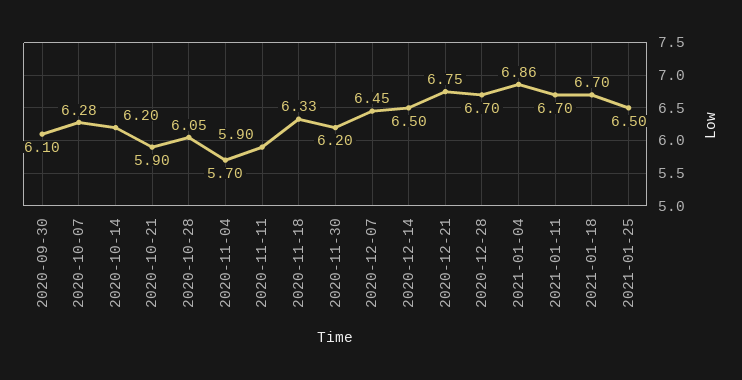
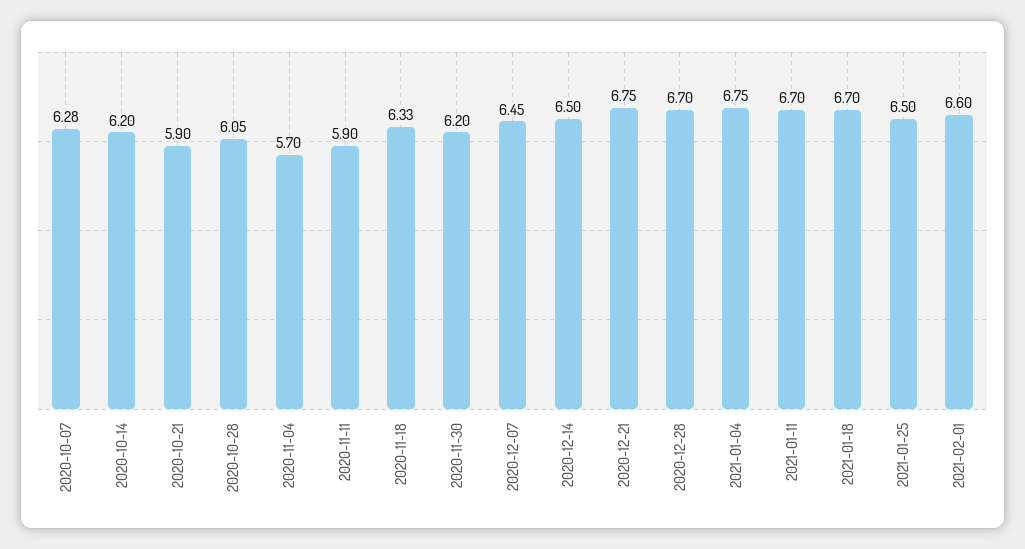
2020-09-30: 6.1 -> none
2021-01-04: 6.86 -> 6.75
2021-02-01: none -> 6.6

